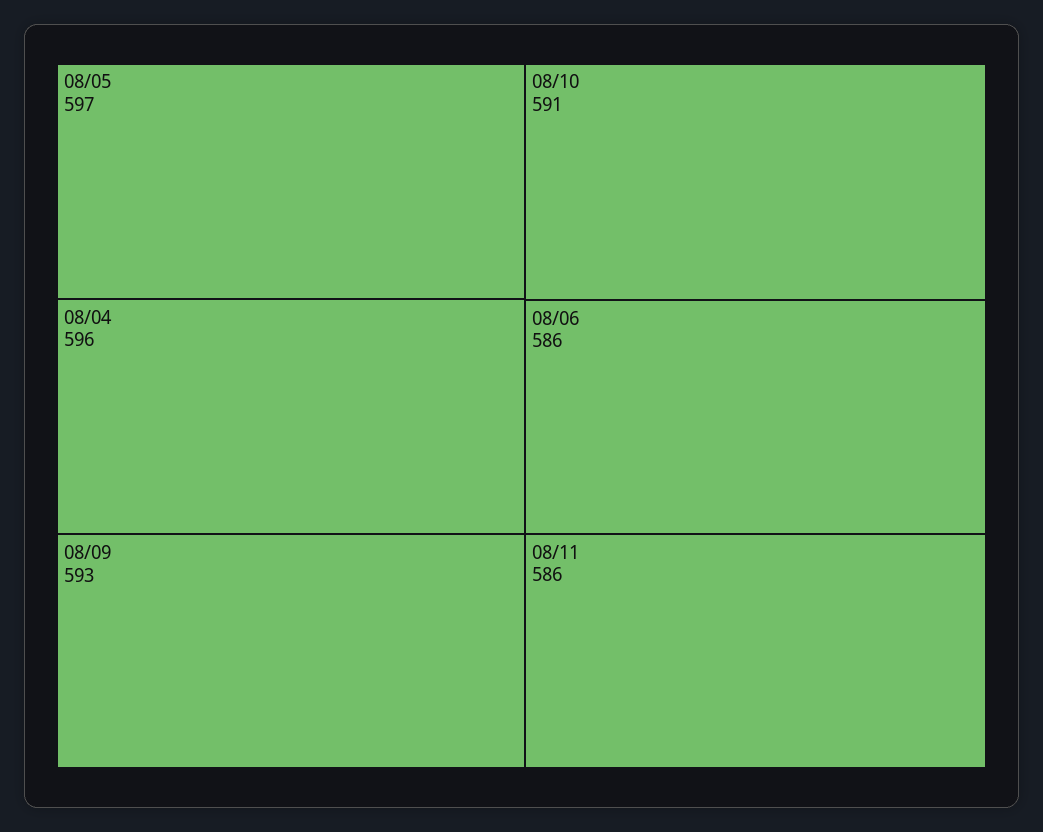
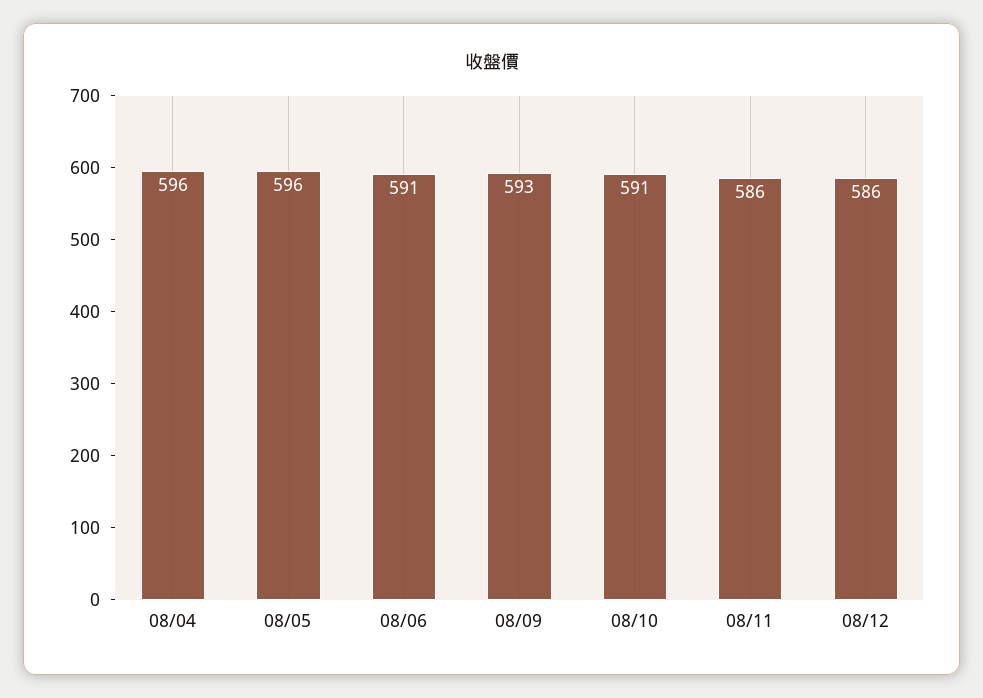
08/05: 597 -> 596
08/06: 586 -> 591
08/12: none -> 586

